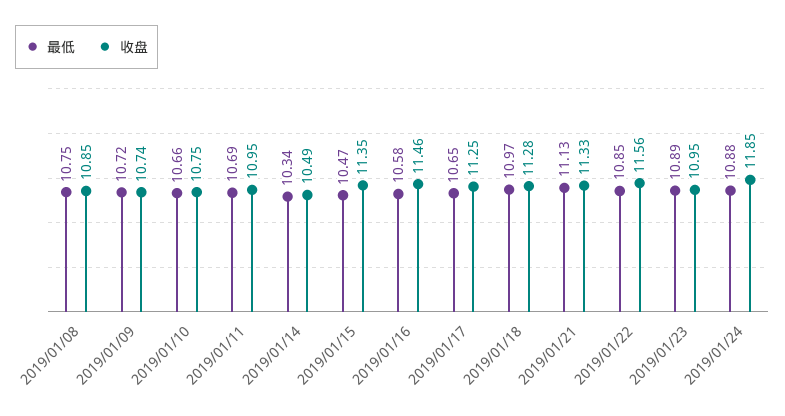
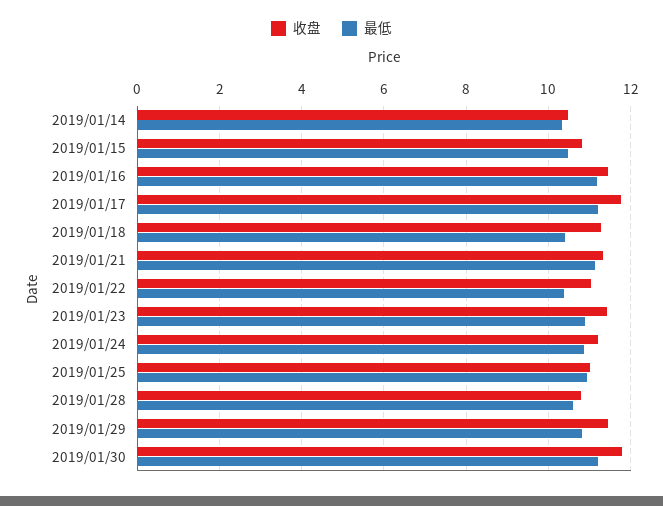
最低, 2019/01/08: 10.75 -> none
收盘, 2019/01/08: 10.85 -> none
最低, 2019/01/09: 10.72 -> none
收盘, 2019/01/09: 10.74 -> none
最低, 2019/01/10: 10.66 -> none
收盘, 2019/01/10: 10.75 -> none
最低, 2019/01/11: 10.69 -> none
收盘, 2019/01/11: 10.95 -> none
收盘, 2019/01/15: 11.35 -> 10.8
最低, 2019/01/16: 10.58 -> 11.2
最低, 2019/01/17: 10.65 -> 11.2
收盘, 2019/01/17: 11.25 -> 11.8
最低, 2019/01/18: 10.97 -> 10.4
最低, 2019/01/22: 10.85 -> 10.4
收盘, 2019/01/22: 11.56 -> 11
收盘, 2019/01/23: 10.95 -> 11.4
收盘, 2019/01/24: 11.85 -> 11.2
收盘, 2019/01/25: none -> 11
最低, 2019/01/25: none -> 11
收盘, 2019/01/28: none -> 10.8
最低, 2019/01/28: none -> 10.6
收盘, 2019/01/29: none -> 11.4
最低, 2019/01/29: none -> 10.8
收盘, 2019/01/30: none -> 11.8
最低, 2019/01/30: none -> 11.2

